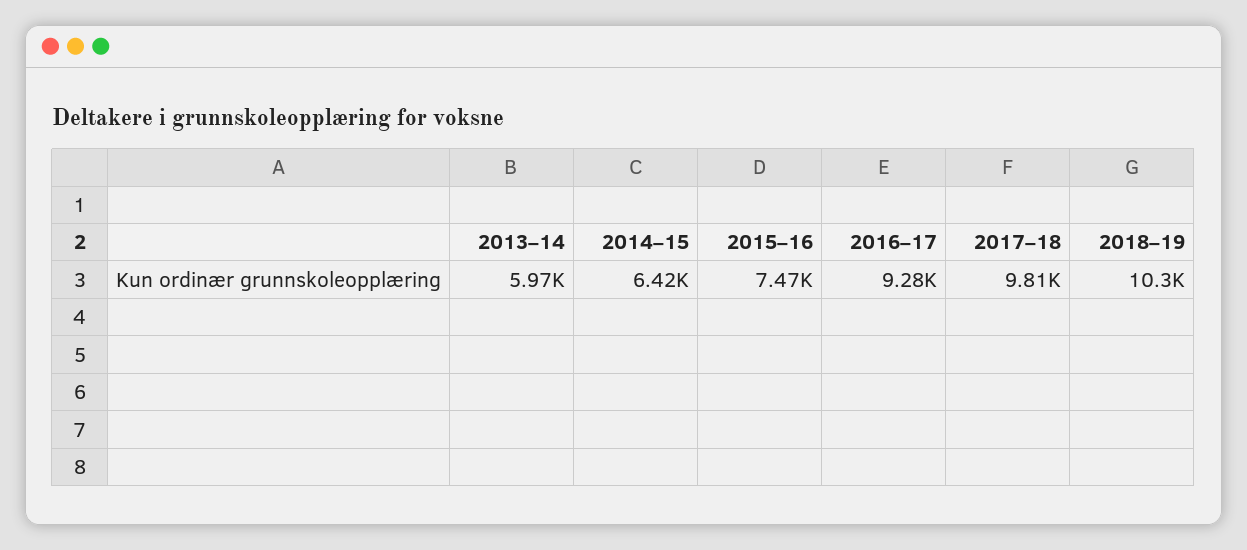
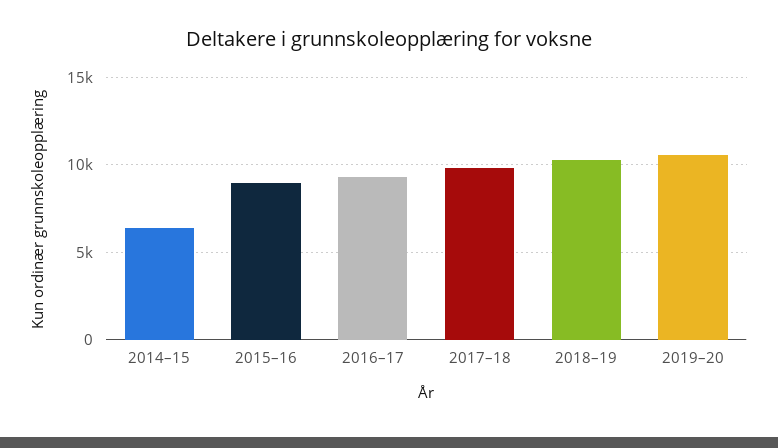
2013–14: 5970 -> none
2015–16: 7470 -> 9000
2019–20: none -> 10500

